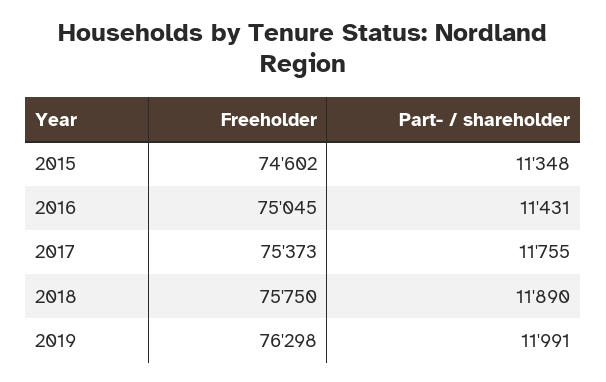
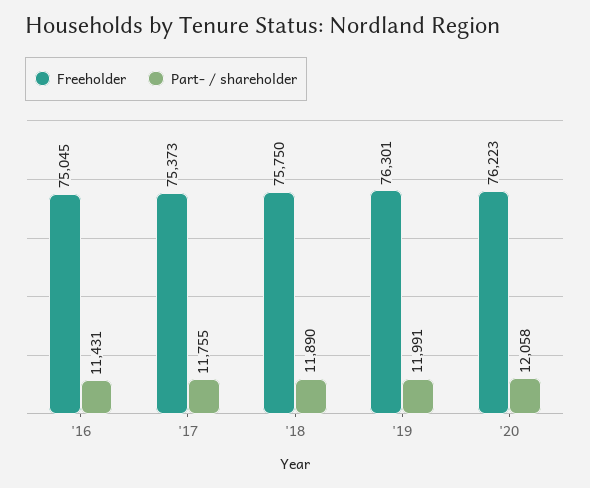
Freeholder, 2015: 74602 -> none
Part- / shareholder, 2015: 11348 -> none
Freeholder, 2019: 76298 -> 76301
Freeholder, '20: none -> 76223
Part- / shareholder, '20: none -> 12058

